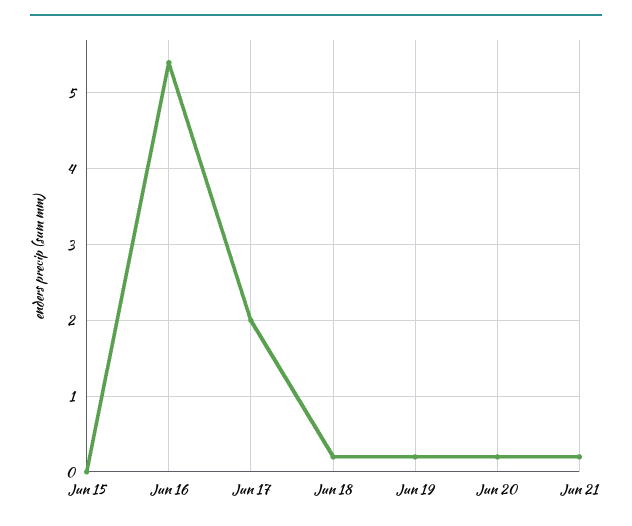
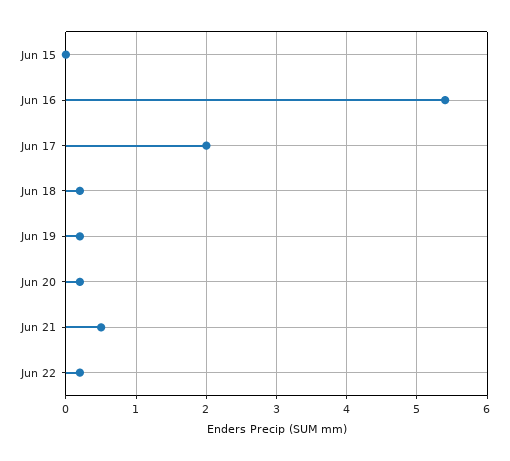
Jun 21: 0.2 -> 0.5
Jun 22: none -> 0.2

